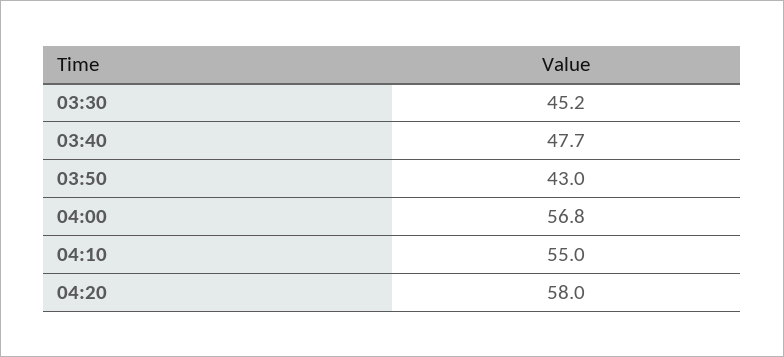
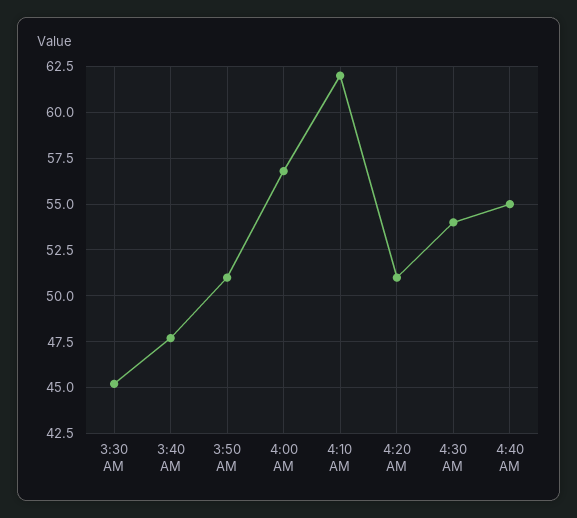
03:50: 43 -> 51
04:10: 55 -> 62
04:20: 58 -> 51
4:30 AM: none -> 54
4:40 AM: none -> 55

